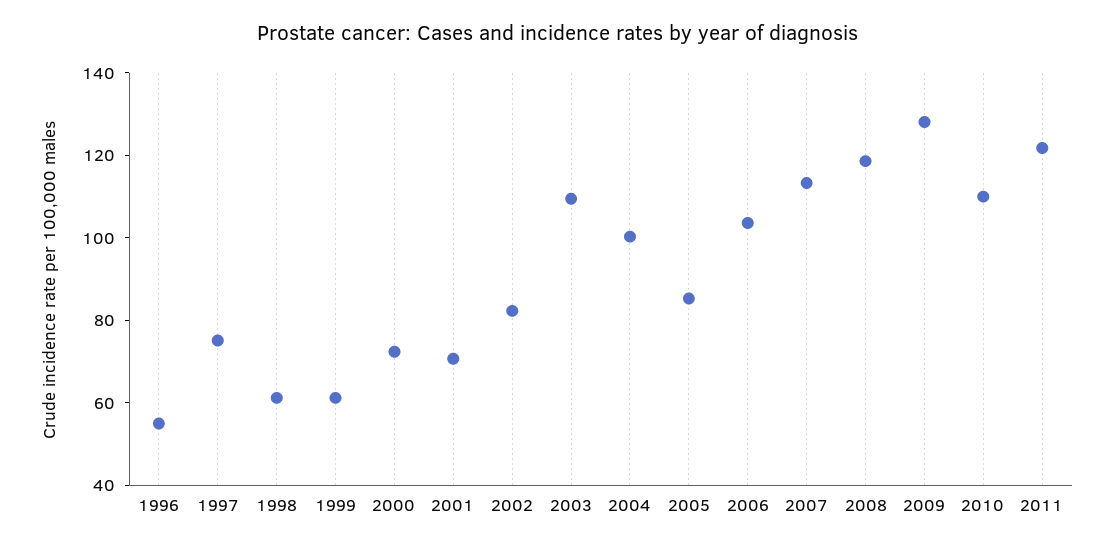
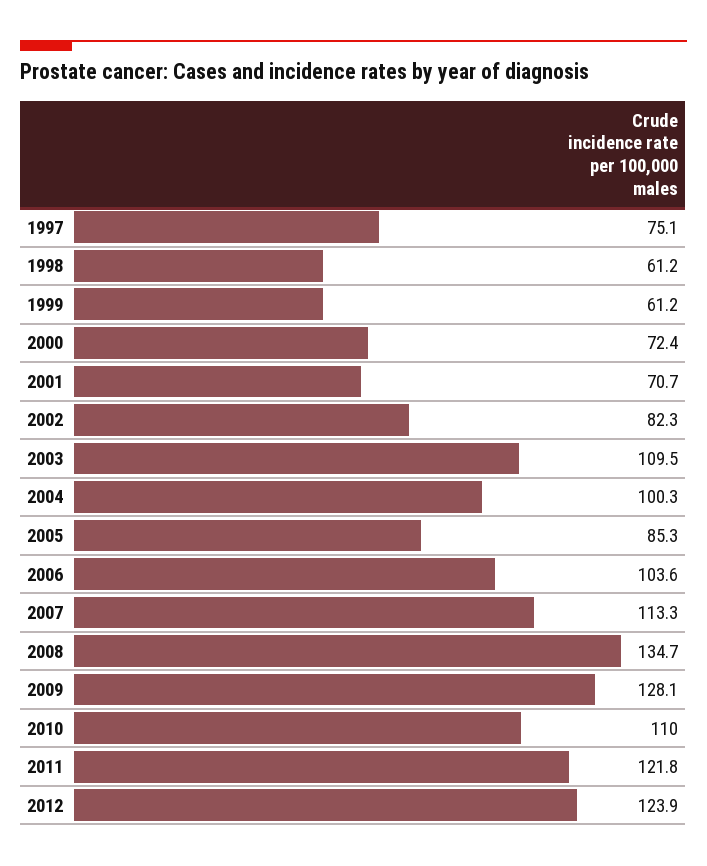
1996: 55 -> none
2008: 120 -> 134.7
2012: none -> 123.9

